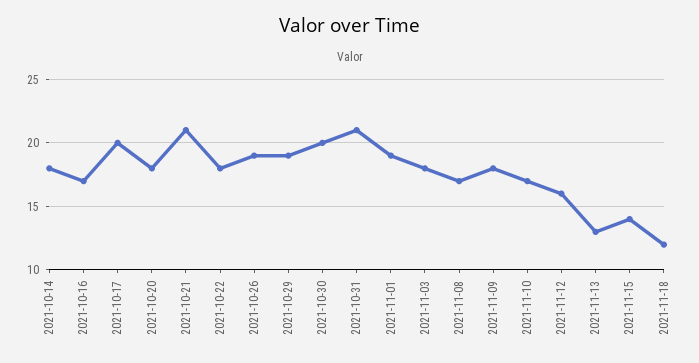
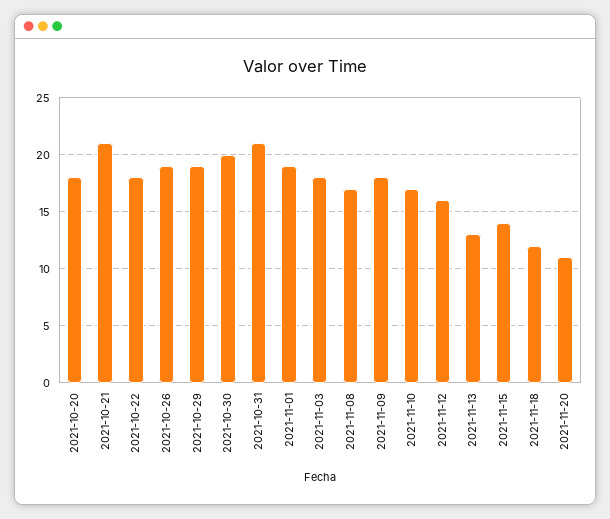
2021-10-14: 18 -> none
2021-10-16: 17 -> none
2021-10-17: 20 -> none
2021-11-20: none -> 11

